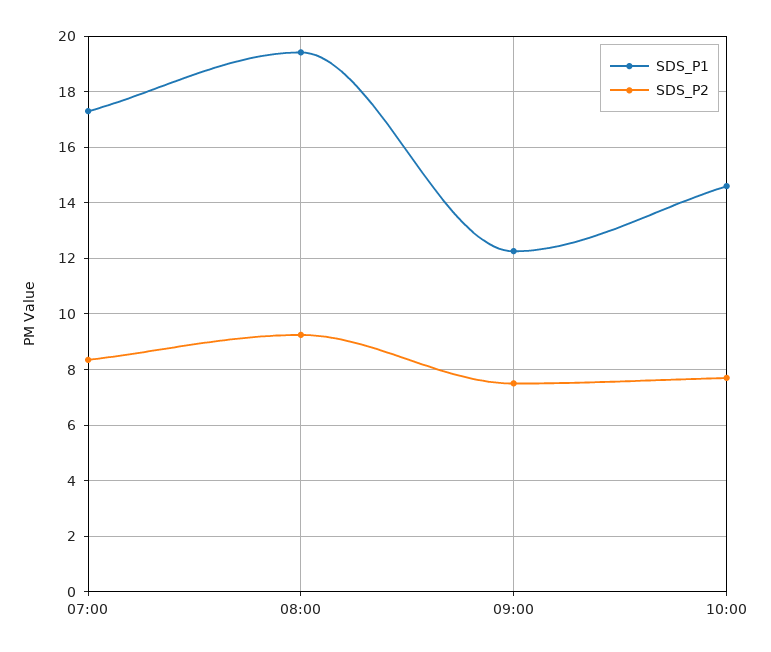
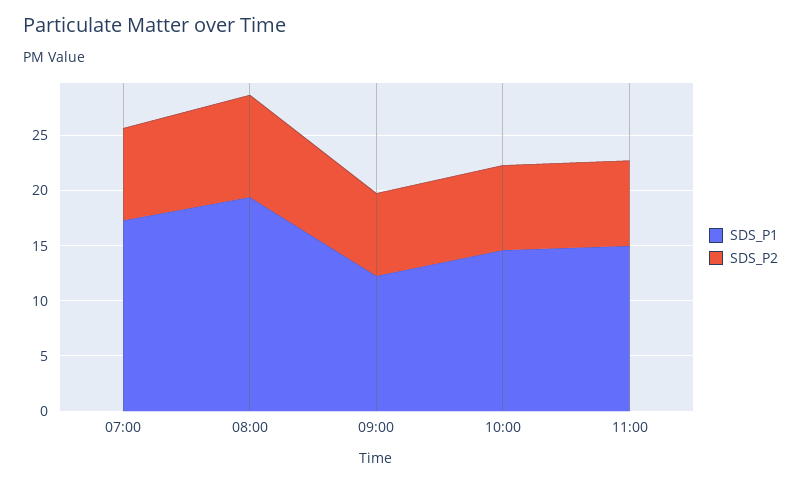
SDS_P1, 11:00: none -> 15
SDS_P2, 11:00: none -> 8

